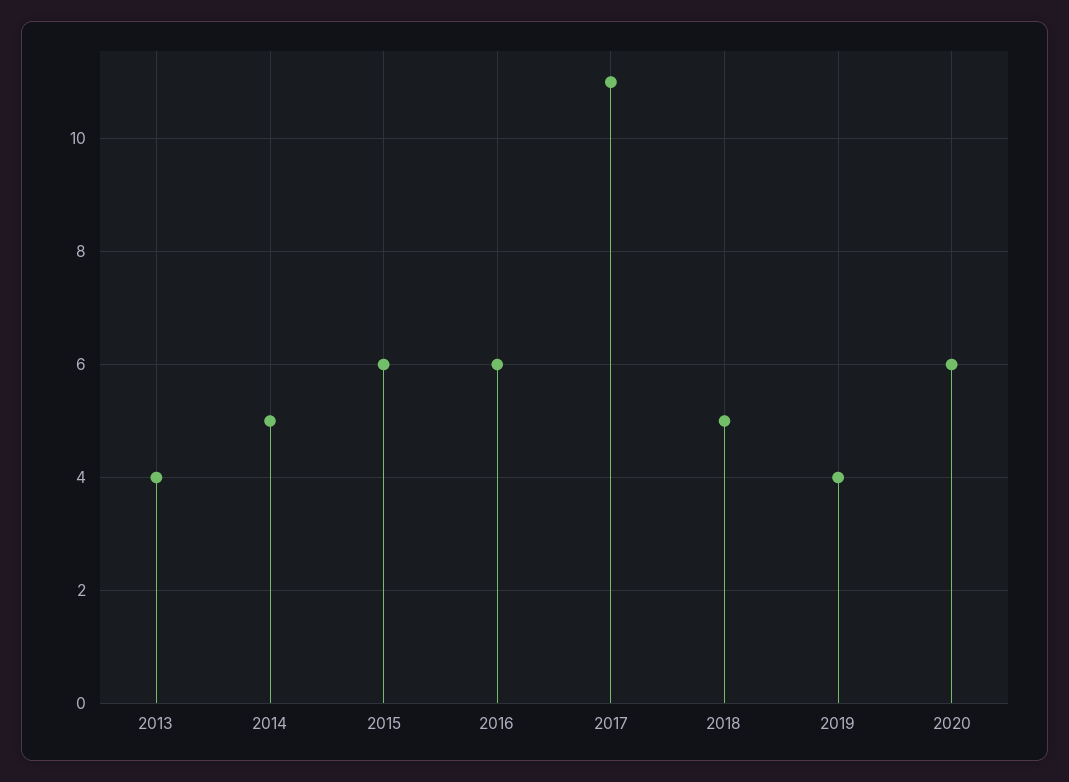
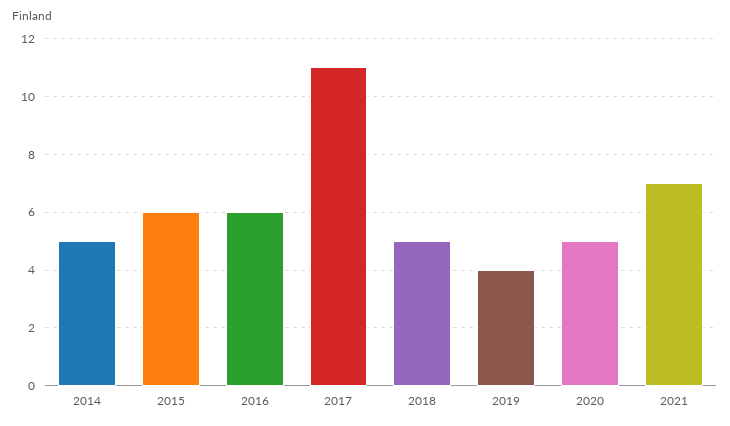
2013: 4 -> none
2020: 6 -> 5
2021: none -> 7

